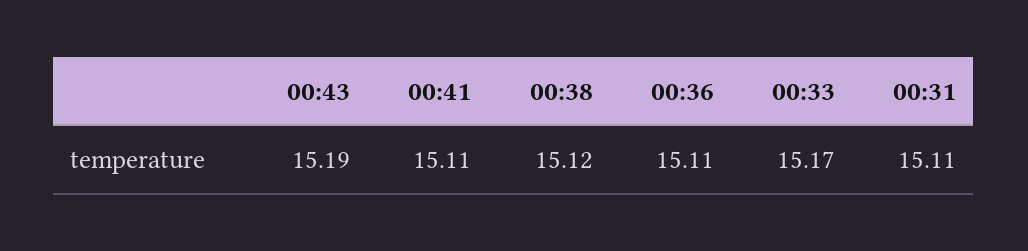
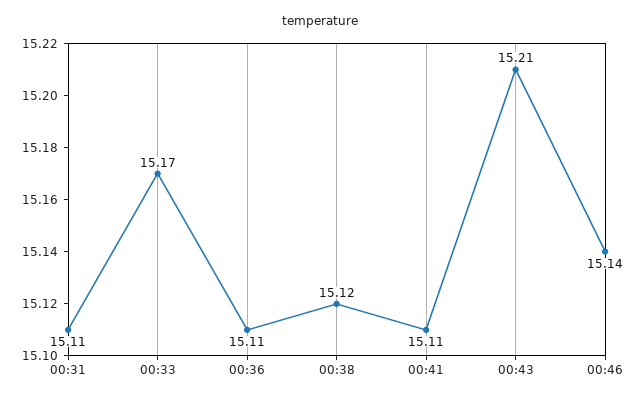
00:43: 15.19 -> 15.21
00:46: none -> 15.14

